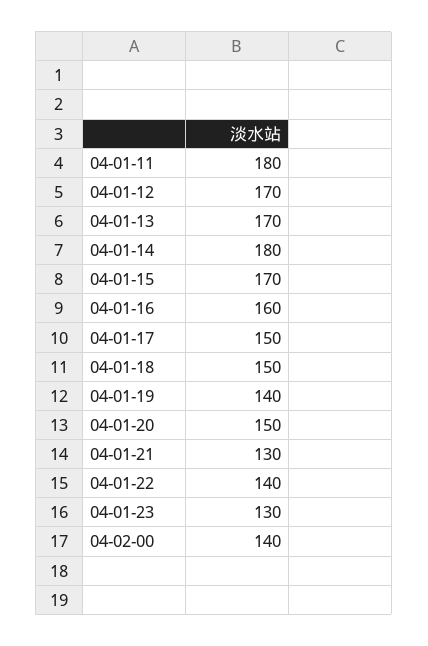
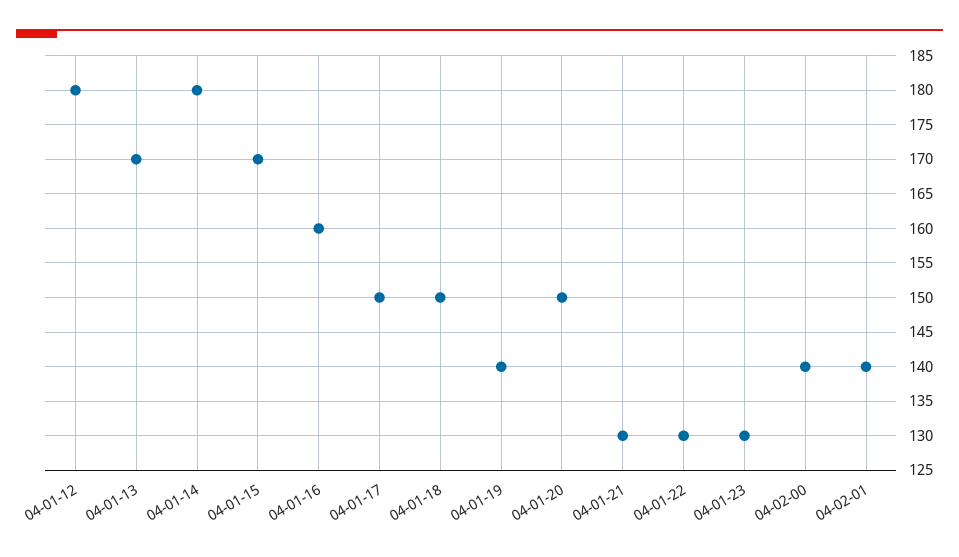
04-01-11: 180 -> none
04-01-12: 170 -> 180
04-01-22: 140 -> 130
04-02-01: none -> 140

